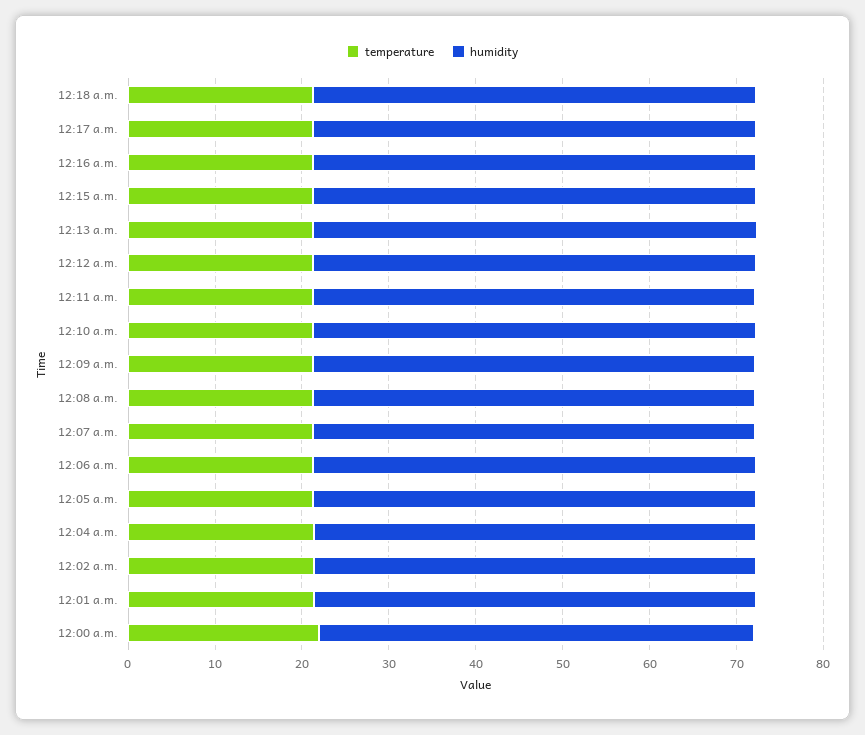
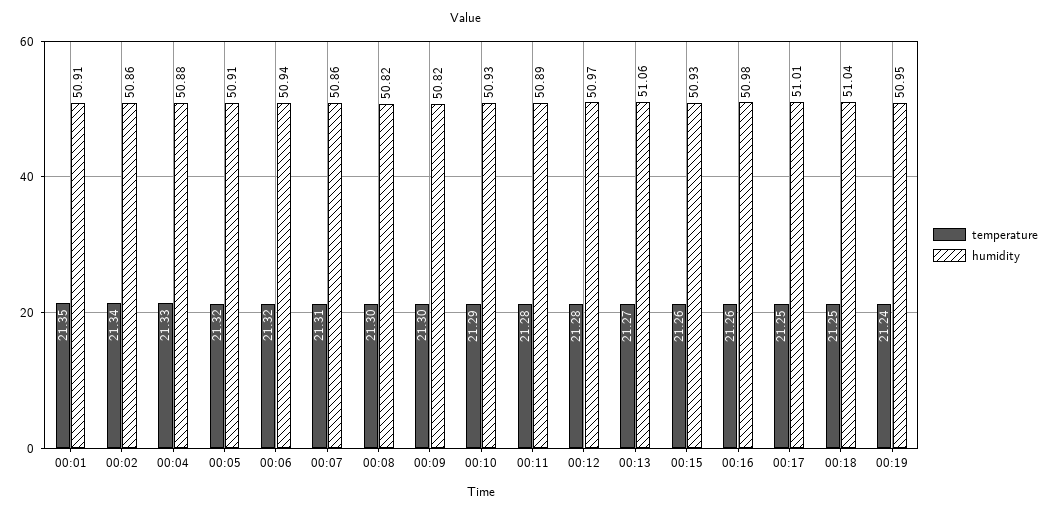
temperature, 12:00 a.m.: 22 -> none
humidity, 12:00 a.m.: 50 -> none
temperature, 00:19: none -> 21.24
humidity, 00:19: none -> 50.95

